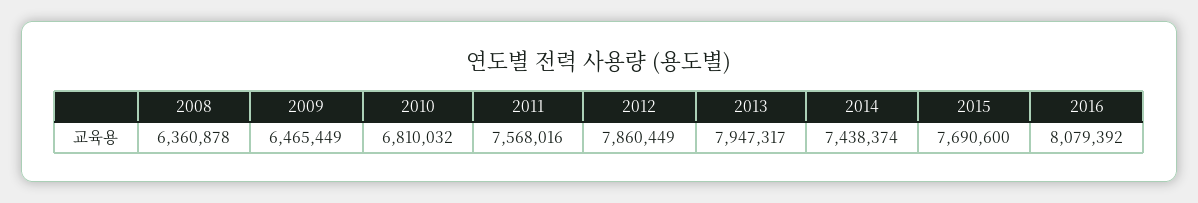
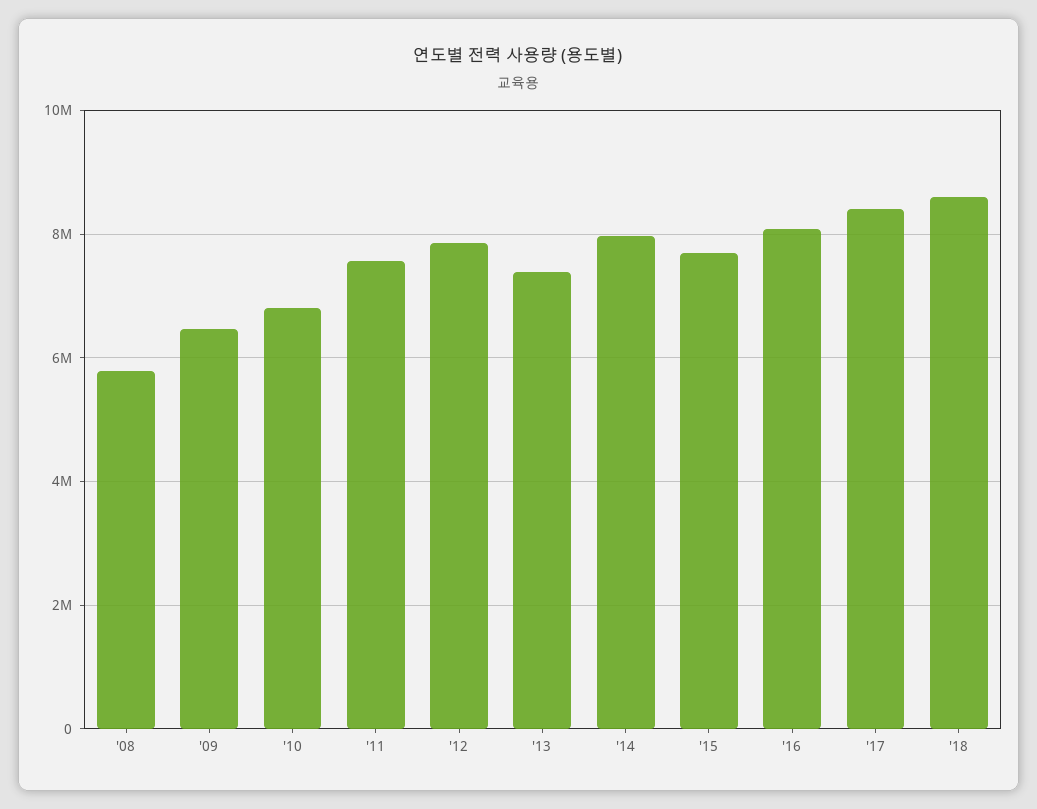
2008: 6360878 -> 5800000
2013: 7947317 -> 7400000
2014: 7438374 -> 8000000
'17: none -> 8400000
'18: none -> 8600000

